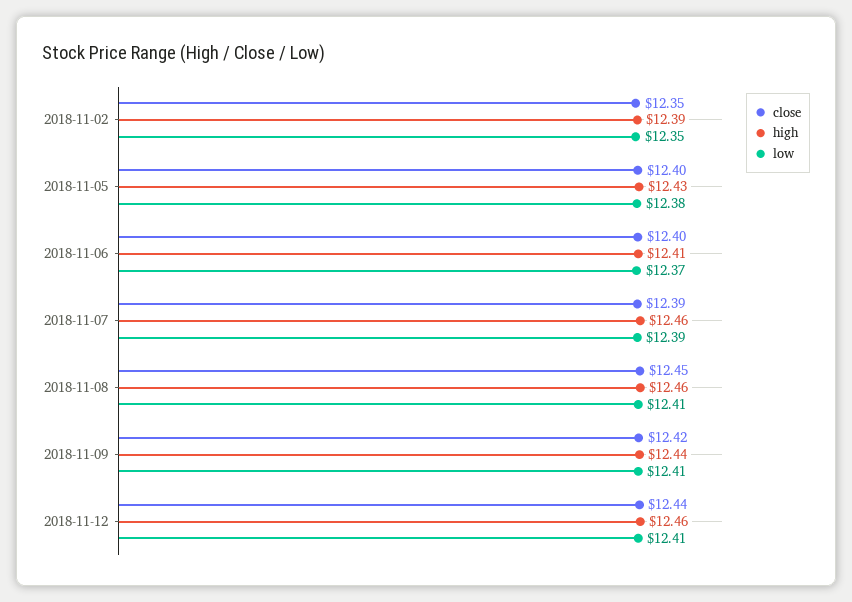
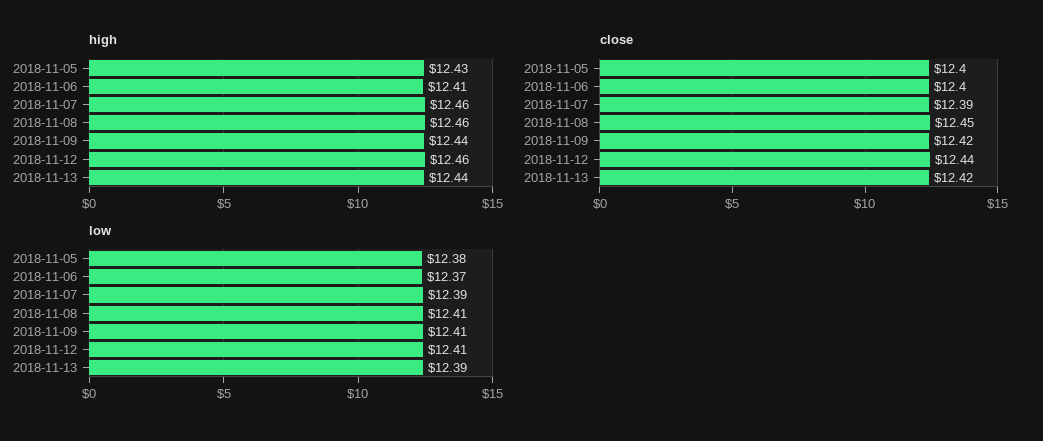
close, 2018-11-02: 12.35 -> none
high, 2018-11-02: 12.39 -> none
low, 2018-11-02: 12.35 -> none
high, 2018-11-13: none -> 12.44
close, 2018-11-13: none -> 12.42
low, 2018-11-13: none -> 12.39

